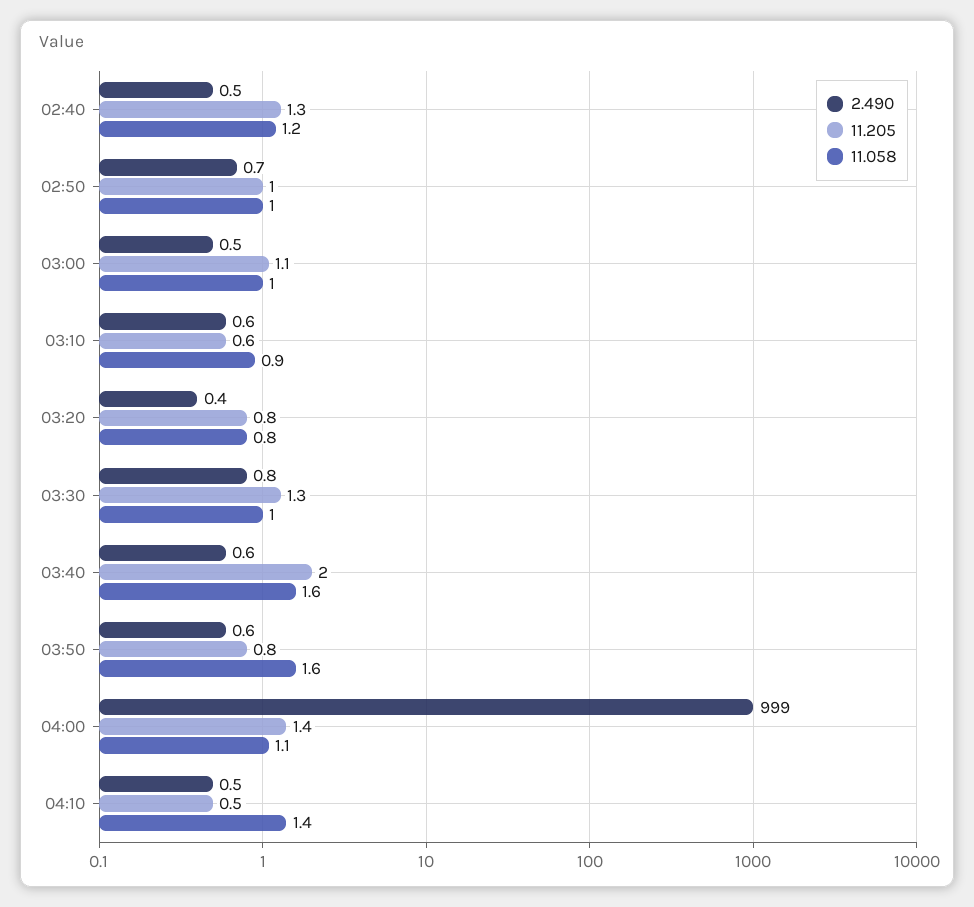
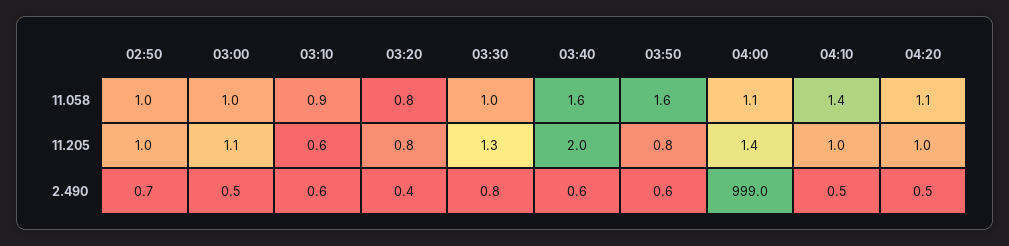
2.490, 02:40: 0.5 -> none
11.205, 02:40: 1.3 -> none
11.058, 02:40: 1.2 -> none
11.205, 04:10: 0.5 -> 1
11.058, 04:20: none -> 1.1
11.205, 04:20: none -> 1
2.490, 04:20: none -> 0.5

